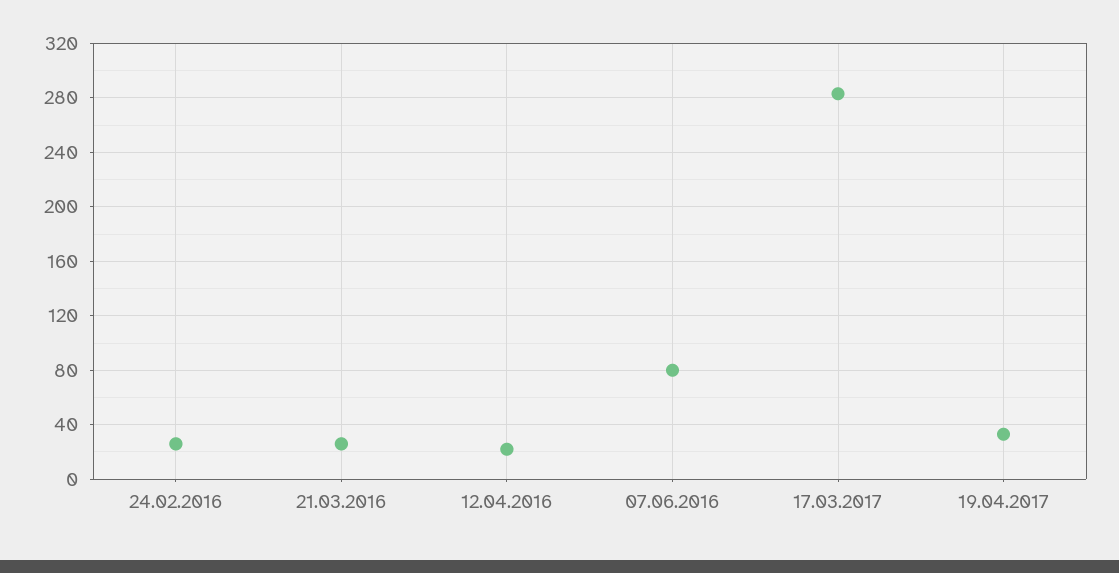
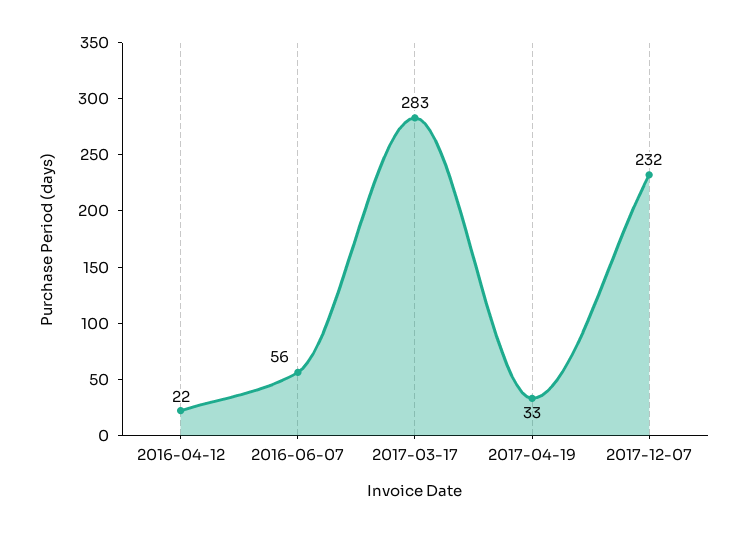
24.02.2016: 25 -> none
21.03.2016: 25 -> none
07.06.2016: 80 -> 56
2017-12-07: none -> 232

